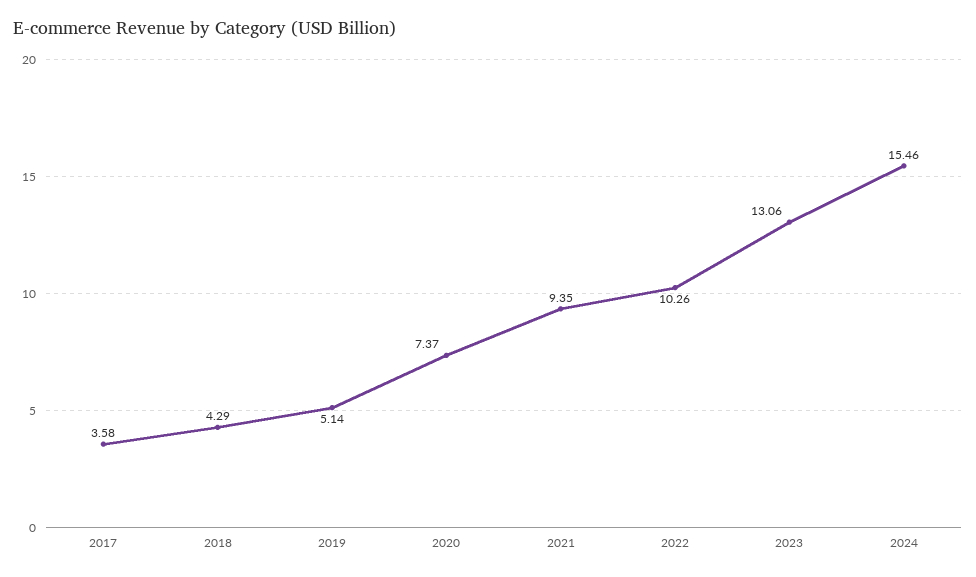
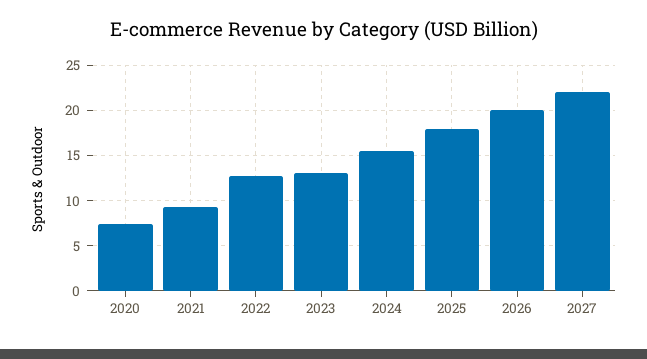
2017: 3.58 -> none
2018: 4.29 -> none
2019: 5.14 -> none
2022: 10.26 -> 13
2025: none -> 18
2026: none -> 20
2027: none -> 22

